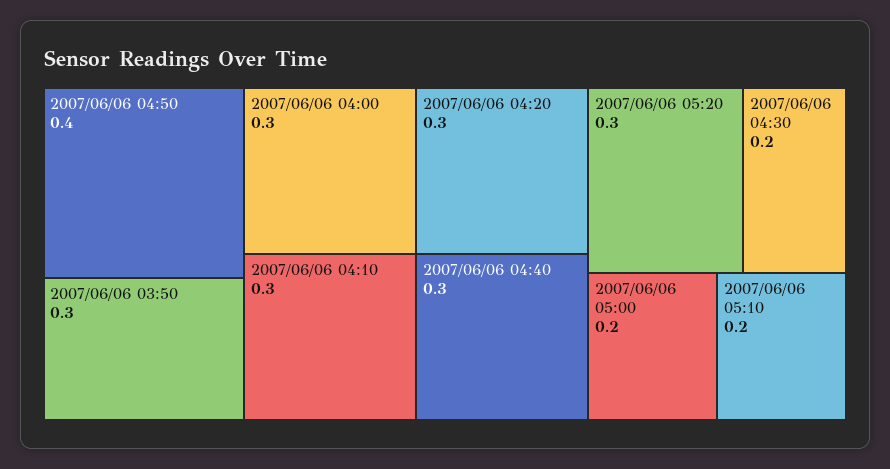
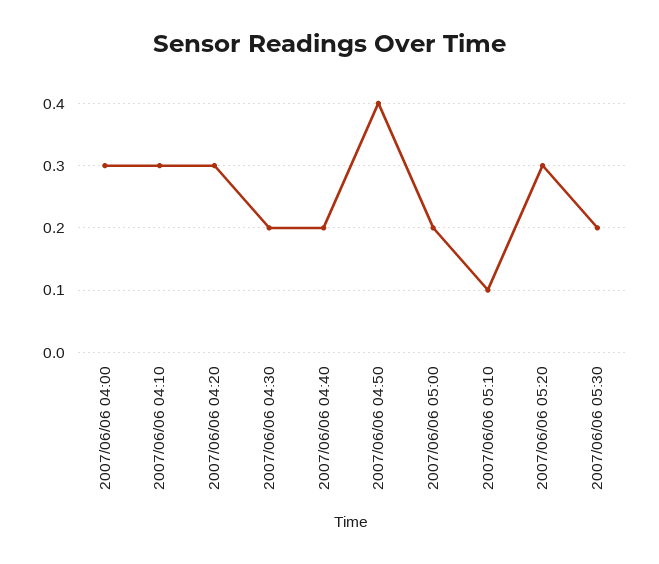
2007/06/06 03:50: 0.3 -> none
2007/06/06 04:40: 0.3 -> 0.2
2007/06/06 05:10: 0.2 -> 0.1
2007/06/06 05:30: none -> 0.2

